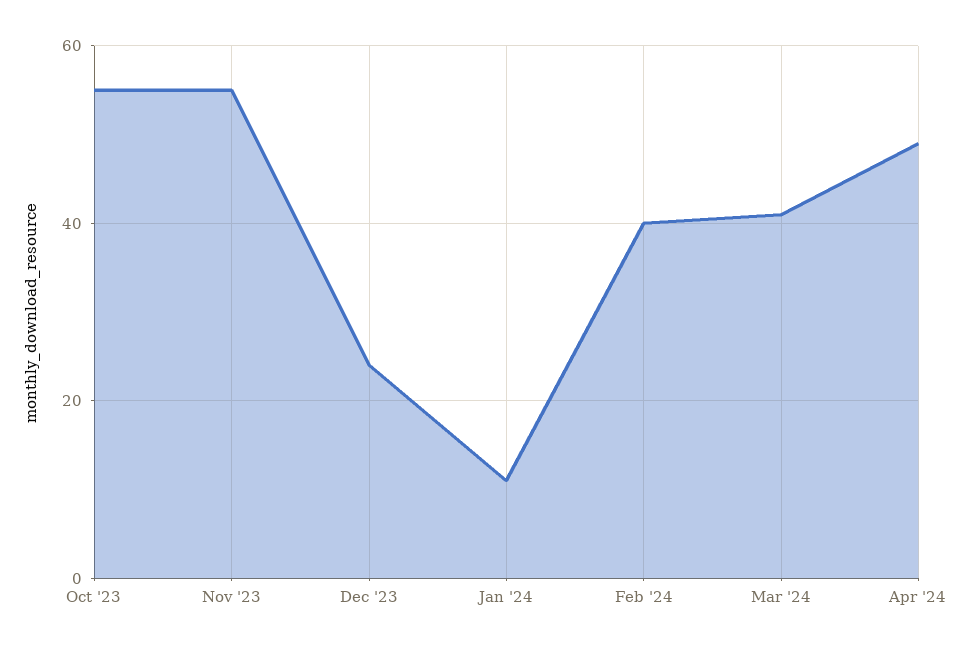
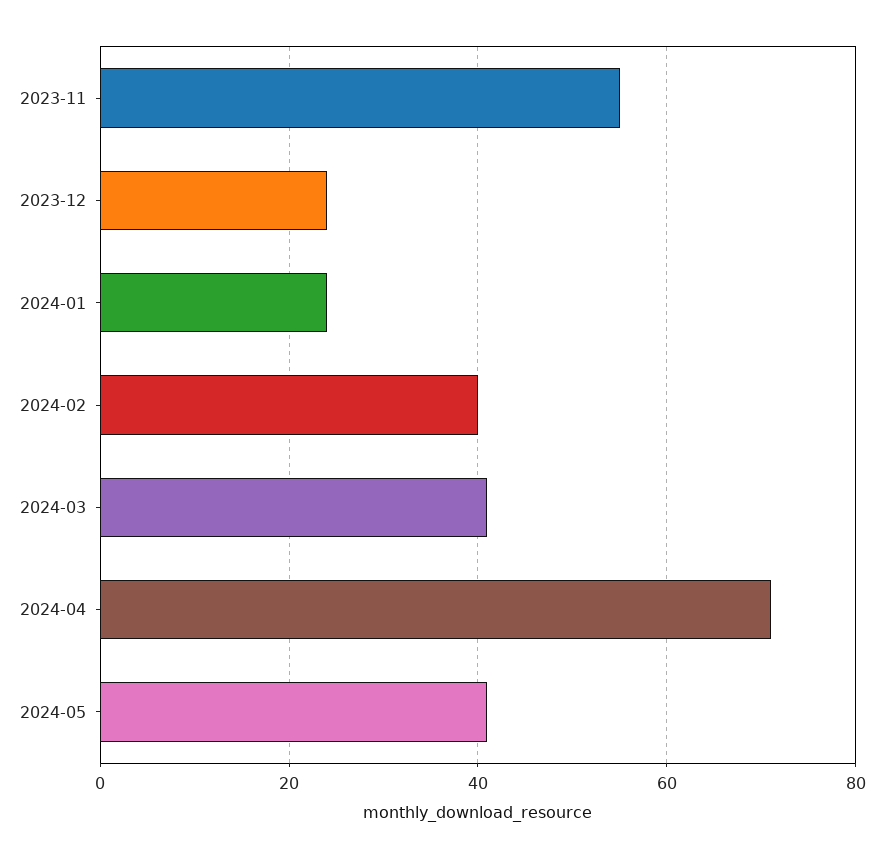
Oct '23: 55 -> none
Jan '24: 10 -> 25
Apr '24: 50 -> 70
2024-05: none -> 40

